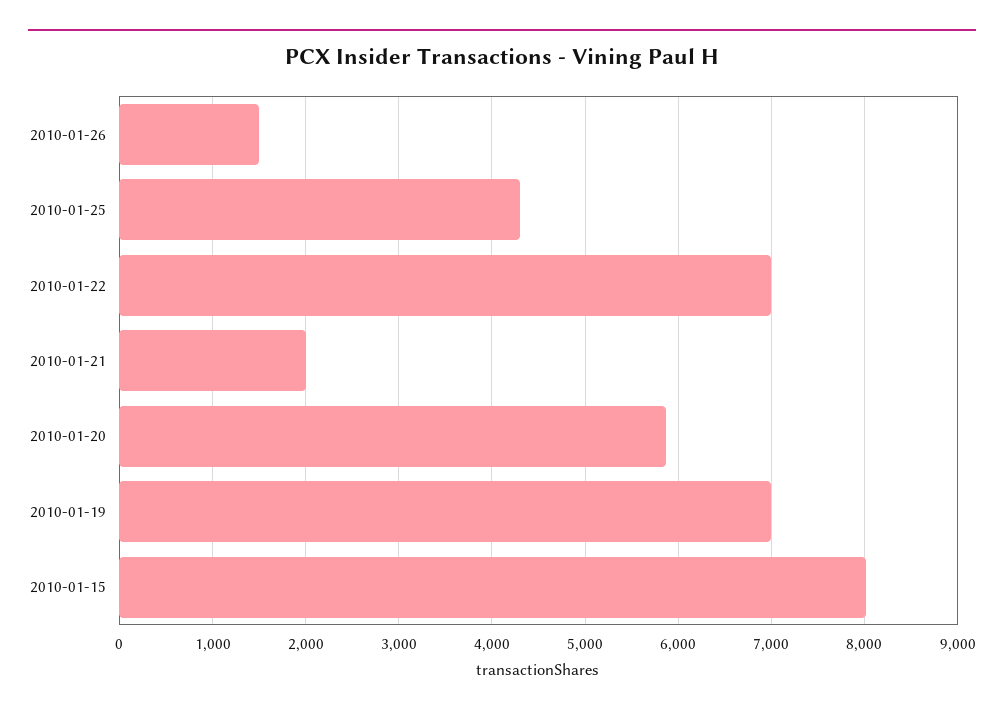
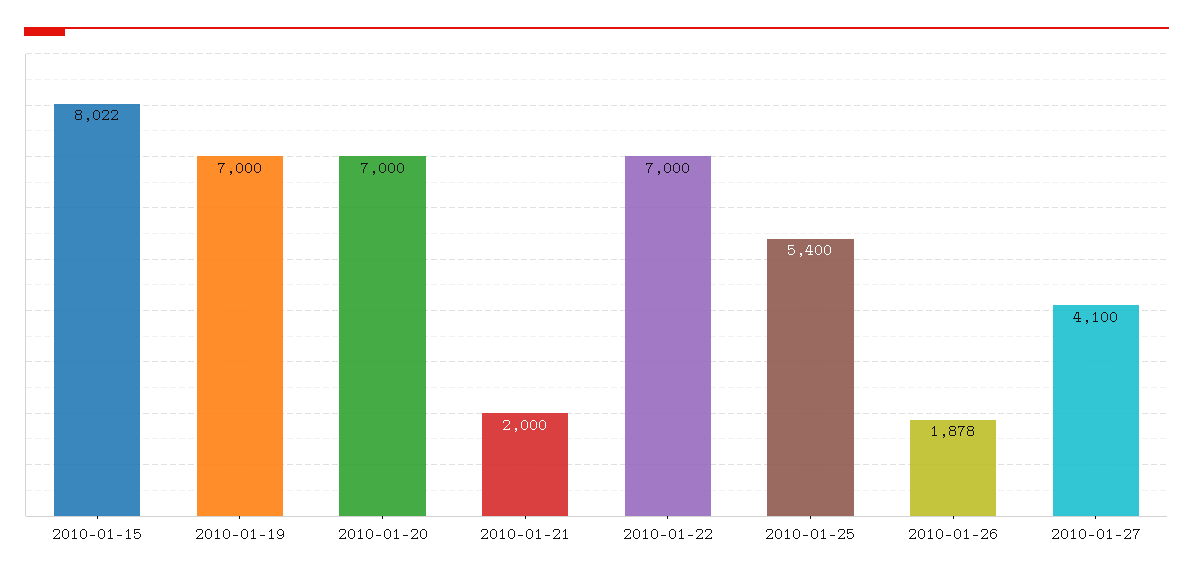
2010-01-26: 1500 -> 1878
2010-01-25: 4300 -> 5400
2010-01-20: 5900 -> 7000
2010-01-27: none -> 4100

